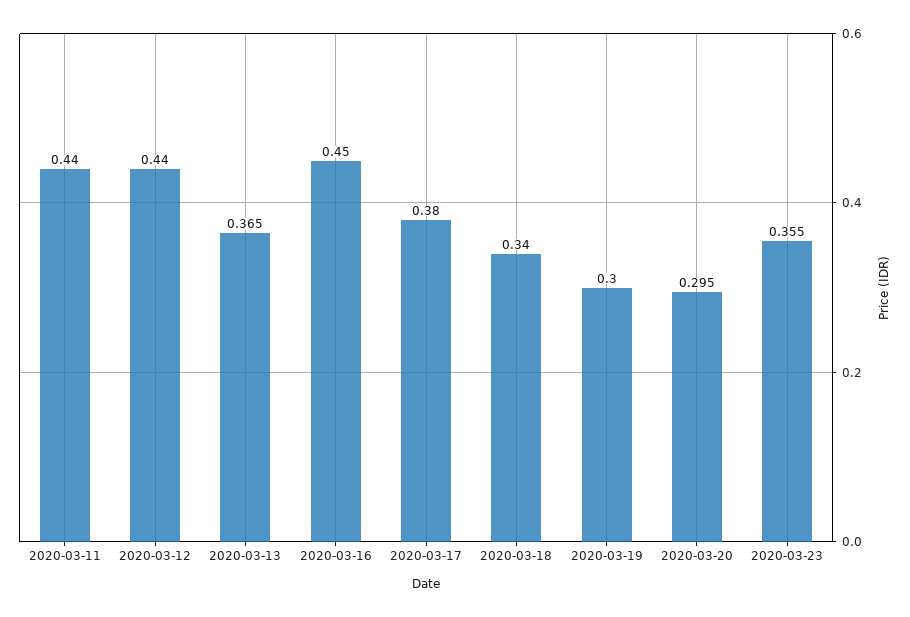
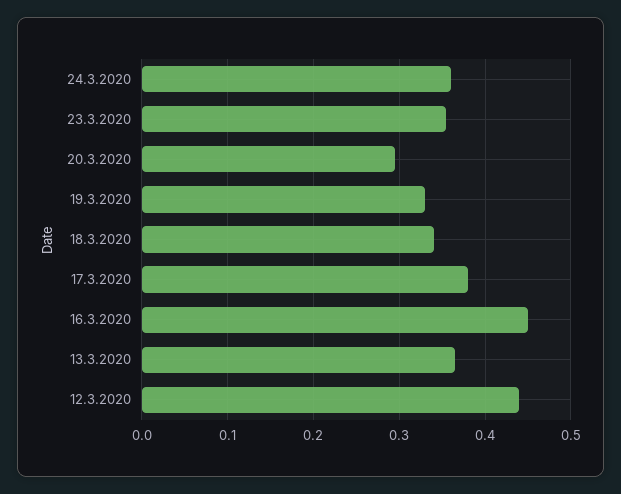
2020-03-11: 0.44 -> none
2020-03-19: 0.3 -> 0.33
24.3.2020: none -> 0.36

